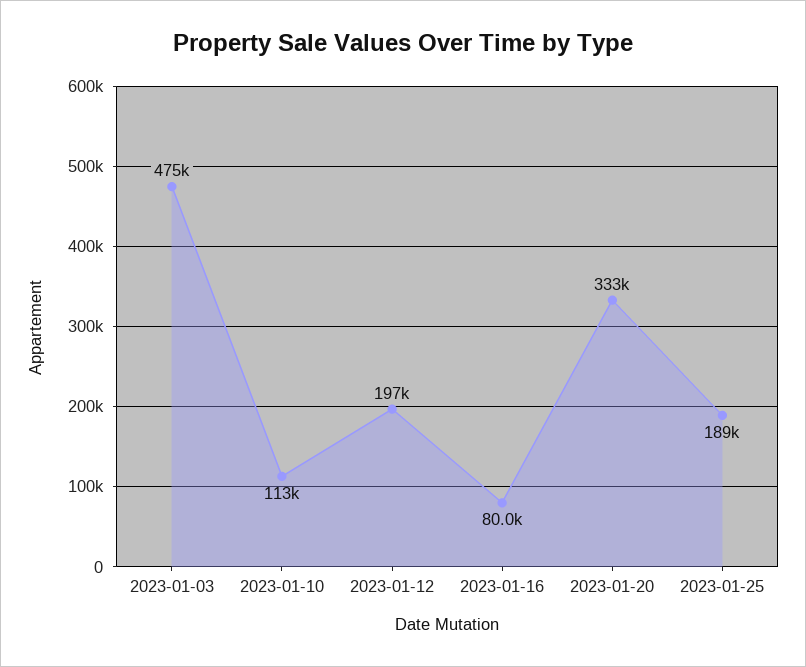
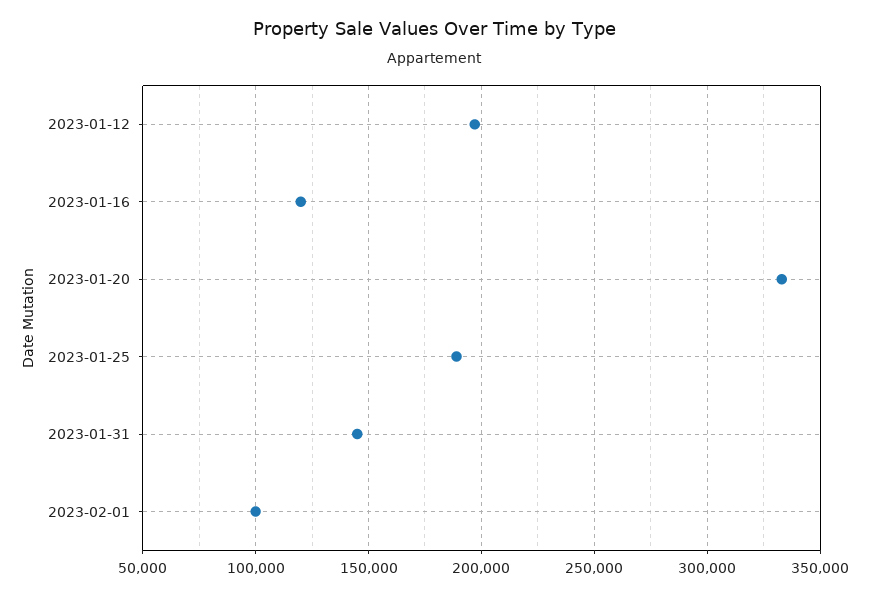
2023-01-03: 475000 -> none
2023-01-10: 113000 -> none
2023-01-16: 80000 -> 120000
2023-01-31: none -> 145000
2023-02-01: none -> 100000

